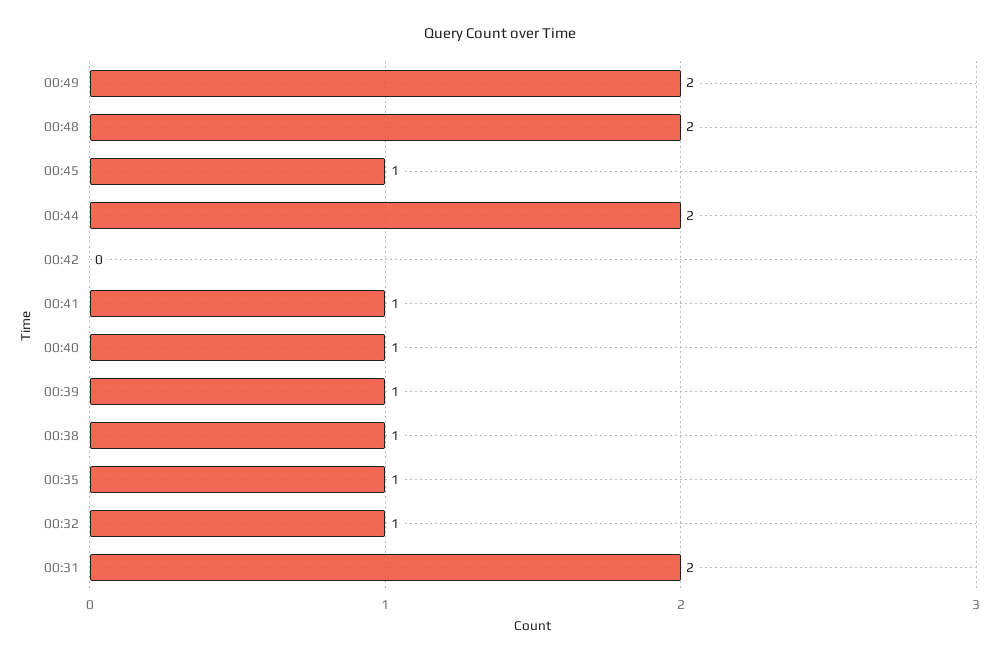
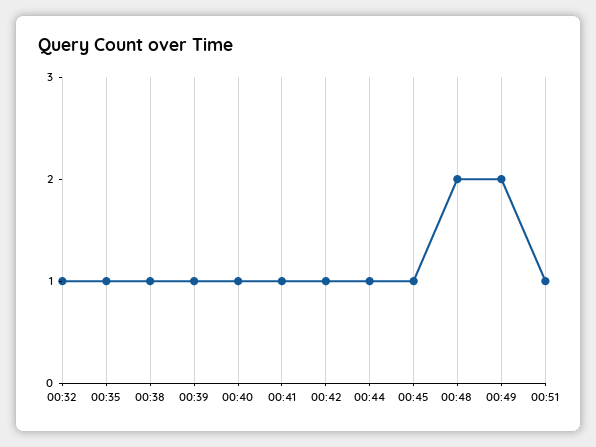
00:44: 2 -> 1
00:42: 0 -> 1
00:31: 2 -> none
00:51: none -> 1

